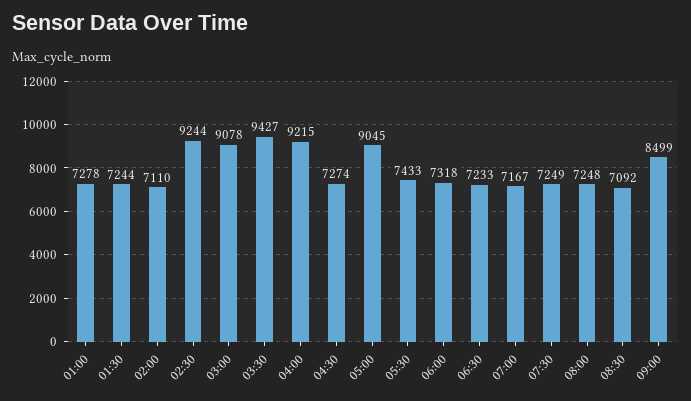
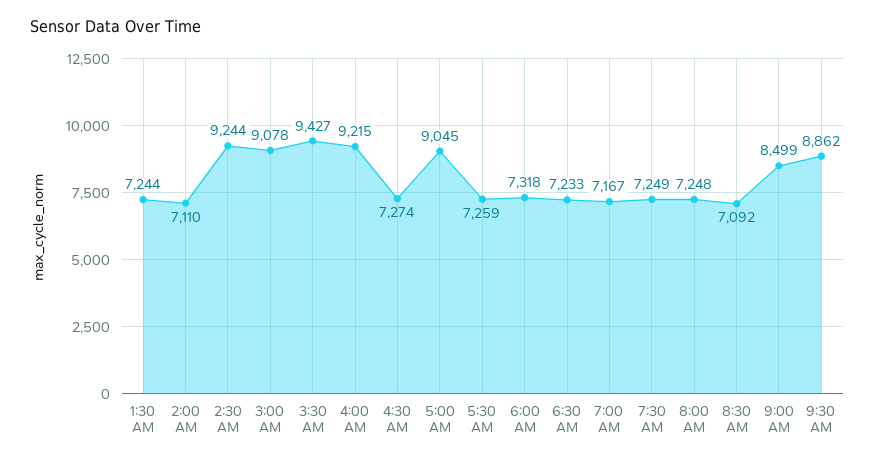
01:00: 7278 -> none
05:30: 7433 -> 7259
9:30 AM: none -> 8862

